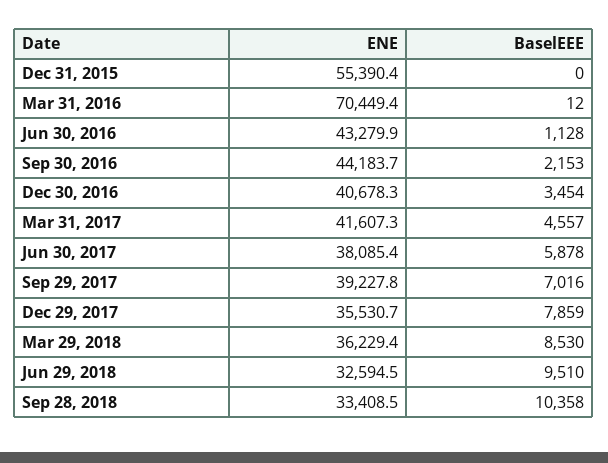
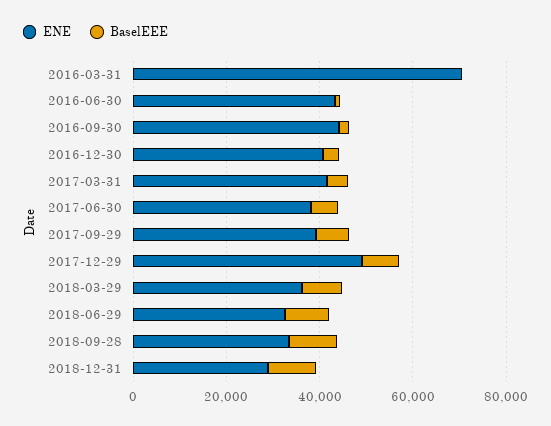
ENE, Dec 31, 2015: 55390.4 -> none
BaselEEE, Dec 31, 2015: 0 -> none
ENE, Dec 29, 2017: 35530.7 -> 50000
ENE, 2018-12-31: none -> 30000
BaselEEE, 2018-12-31: none -> 10000

